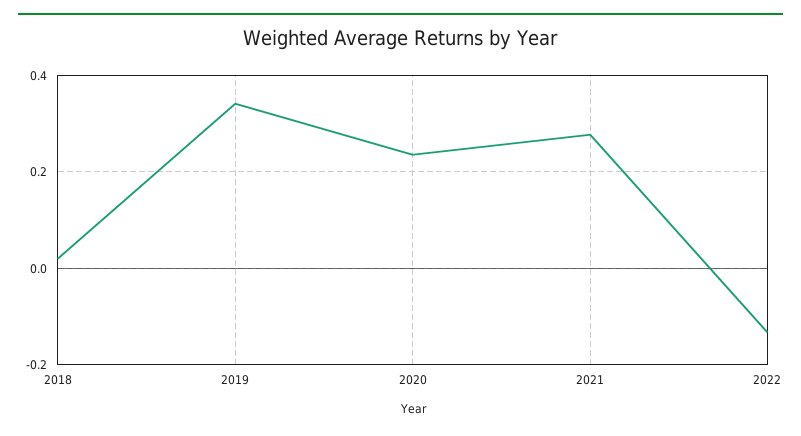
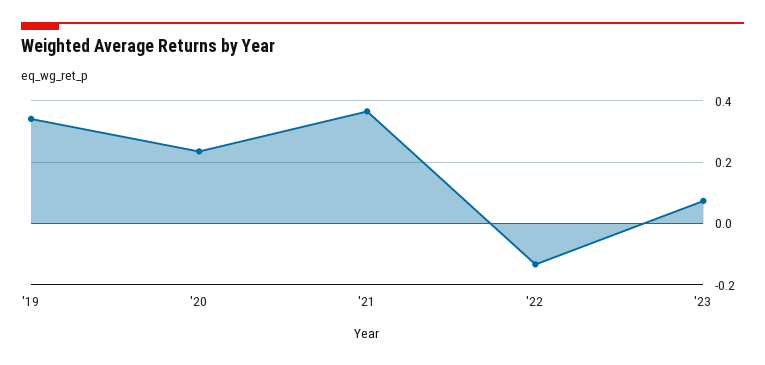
2018: 0.02 -> none
2021: 0.28 -> 0.36
'23: none -> 0.08

